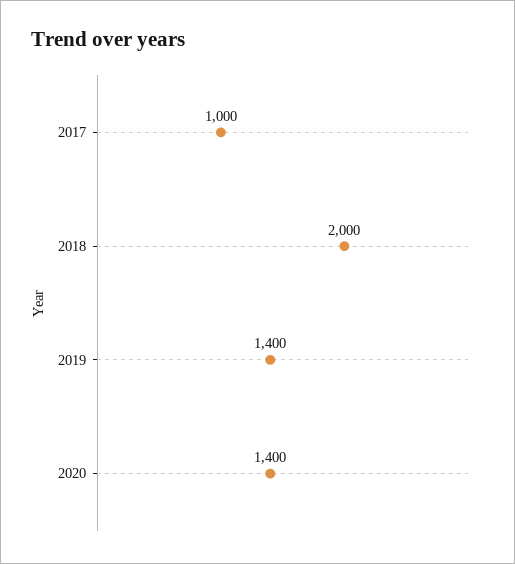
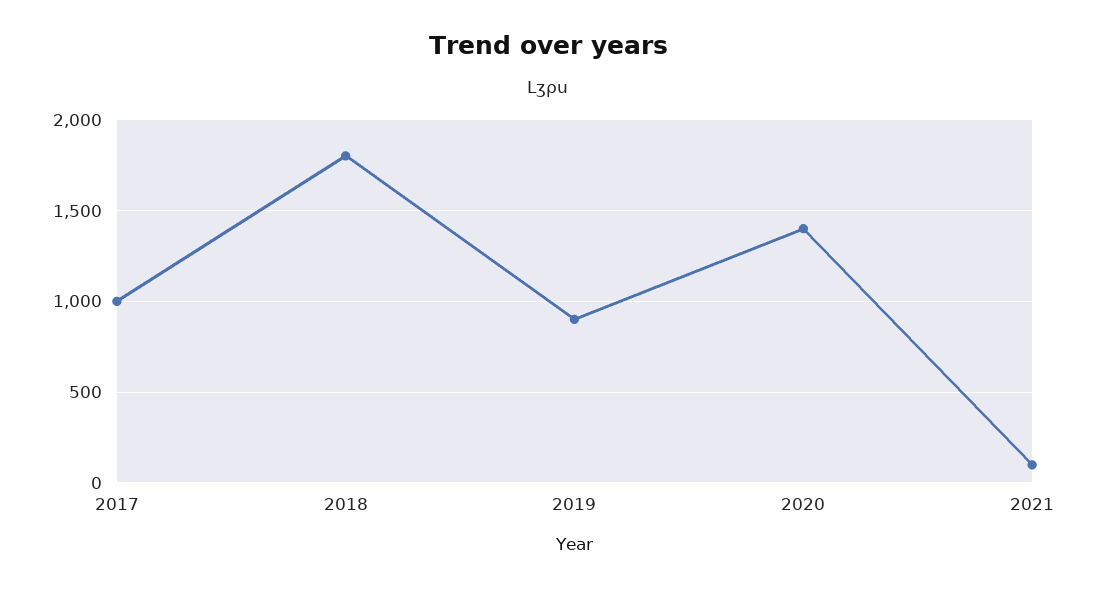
2018: 2000 -> 1800
2019: 1400 -> 900
2021: none -> 100

